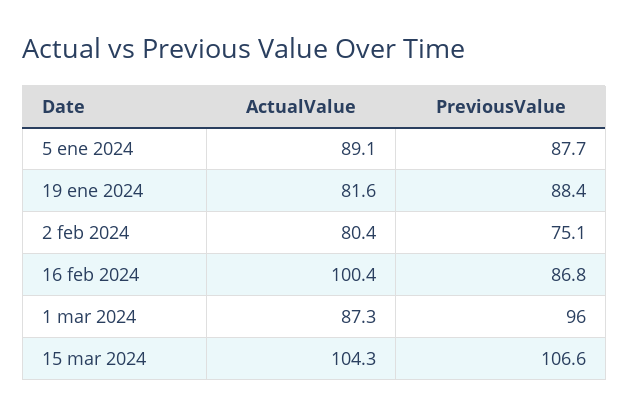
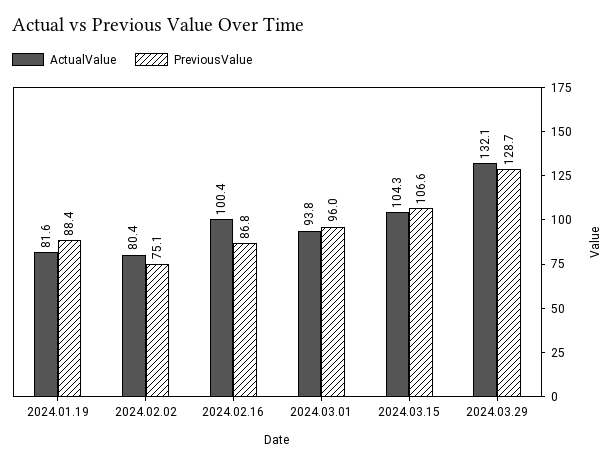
ActualValue, 5 ene 2024: 89.1 -> none
PreviousValue, 5 ene 2024: 87.7 -> none
ActualValue, 1 mar 2024: 87.3 -> 93.8
ActualValue, 2024.03.29: none -> 132.1
PreviousValue, 2024.03.29: none -> 128.7

